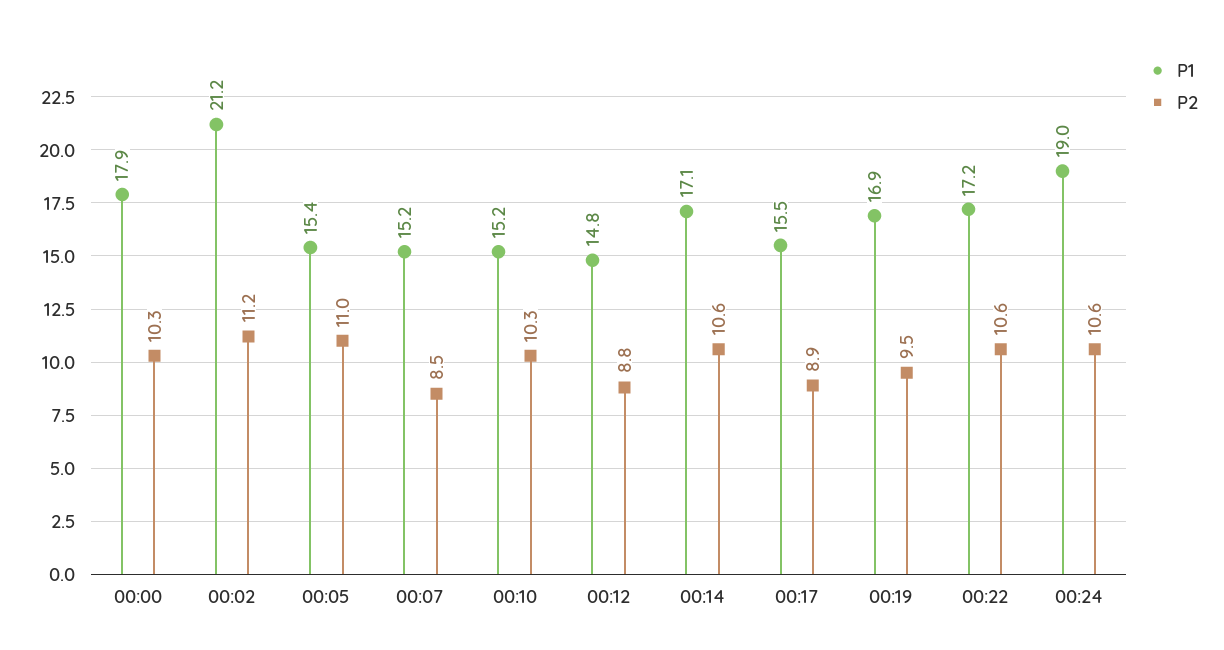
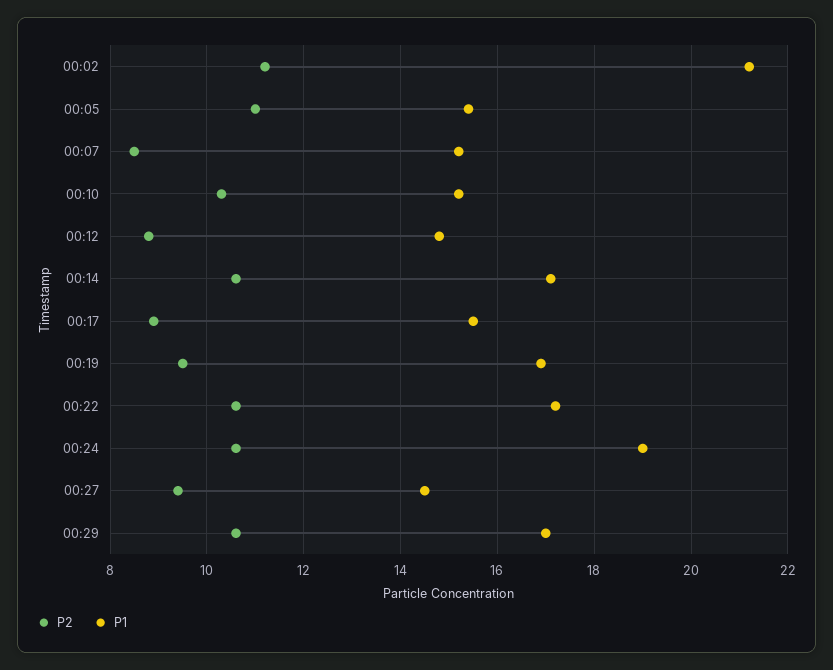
P1, 00:00: 17.9 -> none
P2, 00:00: 10.3 -> none
P2, 00:27: none -> 9.5
P1, 00:27: none -> 14.5
P2, 00:29: none -> 10.5
P1, 00:29: none -> 17

